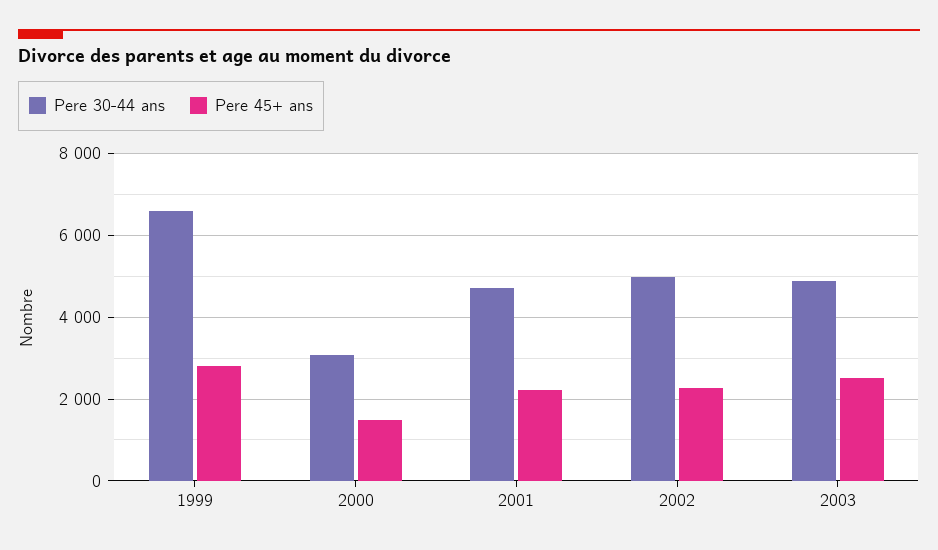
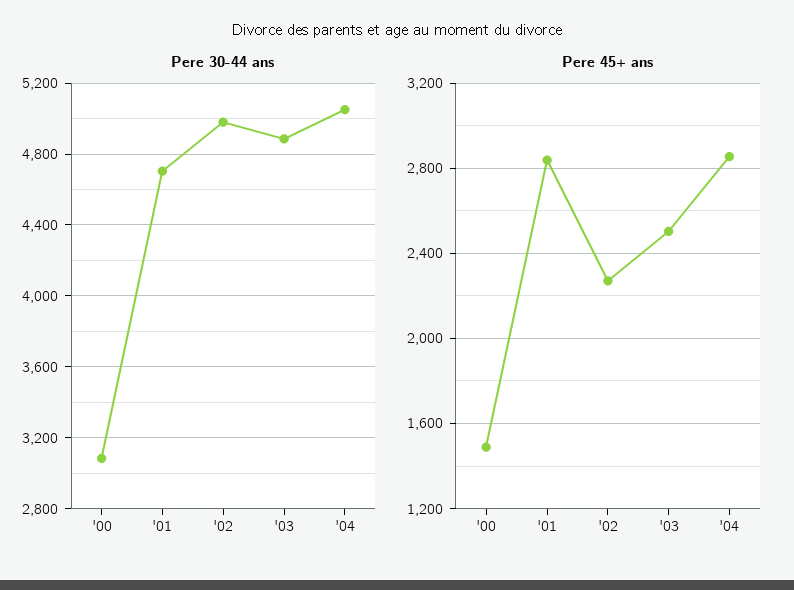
Pere 30-44 ans, 1999: 6600 -> none
Pere 45+ ans, 1999: 2800 -> none
Pere 45+ ans, 2001: 2200 -> 2850
Pere 30-44 ans, '04: none -> 5050
Pere 45+ ans, '04: none -> 2850

